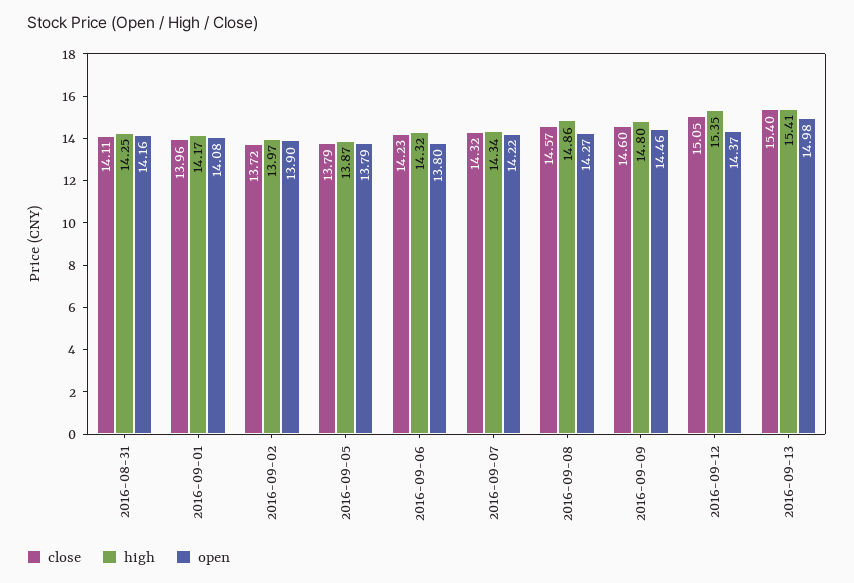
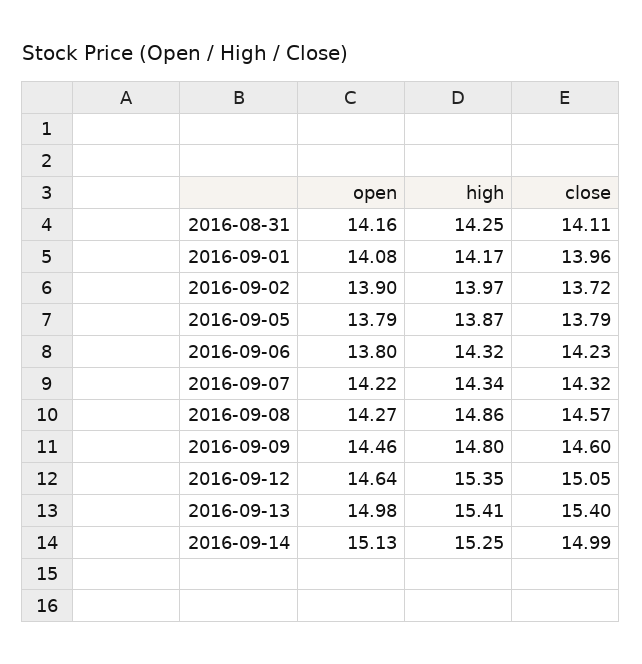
open, 2016-09-12: 14.37 -> 14.64
open, 2016-09-14: none -> 15.13
high, 2016-09-14: none -> 15.25
close, 2016-09-14: none -> 14.99

